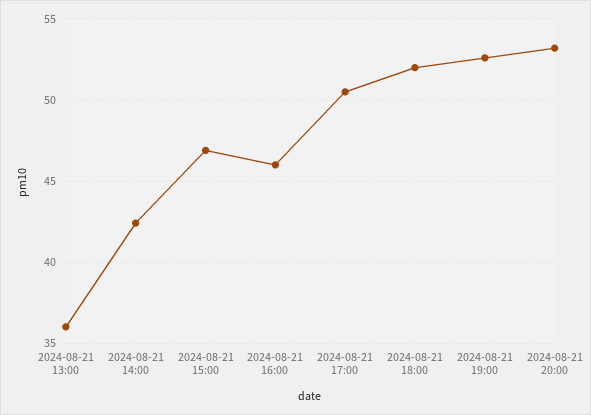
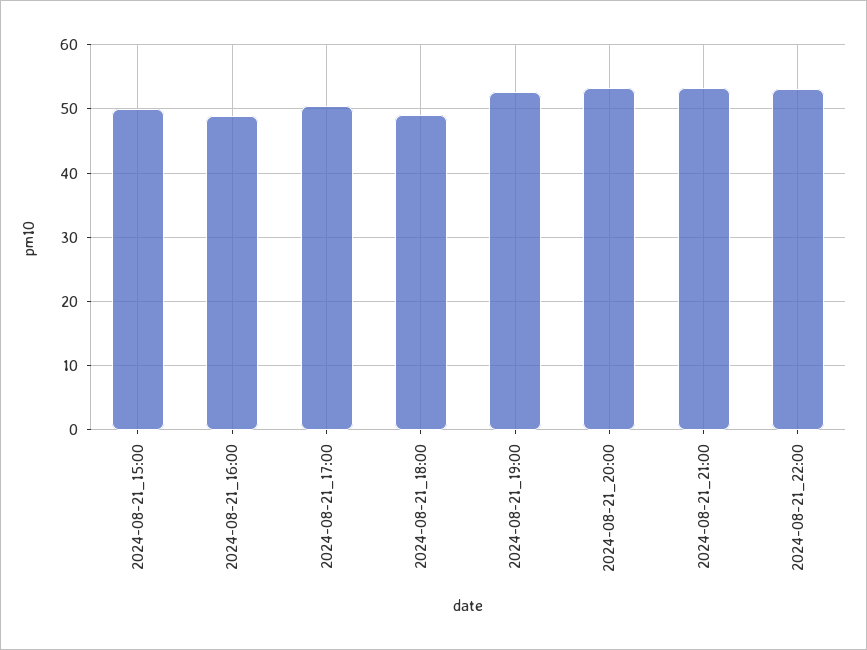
2024-08-21 13:00: 36 -> none
2024-08-21 14:00: 42.5 -> none
2024-08-21 15:00: 47 -> 50
2024-08-21 16:00: 46 -> 49
2024-08-21 18:00: 52 -> 49
2024-08-21_21:00: none -> 53
2024-08-21_22:00: none -> 53

